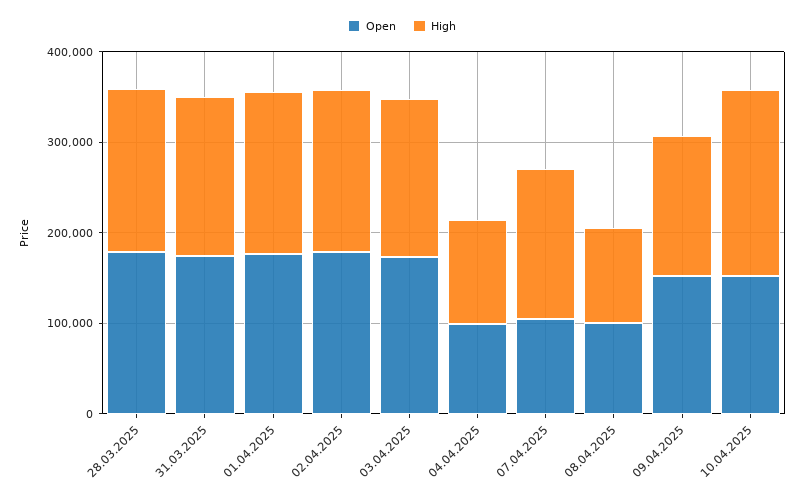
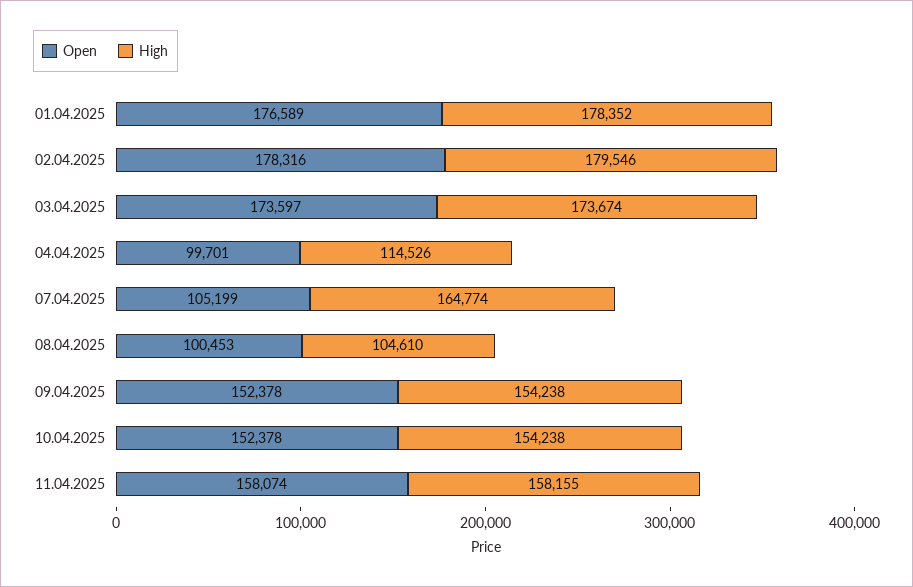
Open, 28.03.2025: 180000 -> none
High, 28.03.2025: 180000 -> none
Open, 31.03.2025: 180000 -> none
High, 31.03.2025: 180000 -> none
High, 10.04.2025: 200000 -> 154238
Open, 11.04.2025: none -> 158074
High, 11.04.2025: none -> 158155

